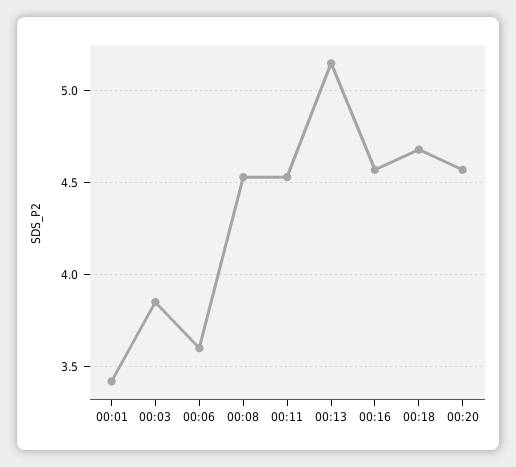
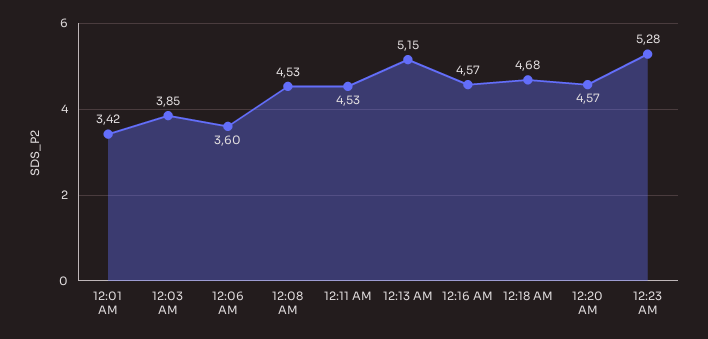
12:23 AM: none -> 5.28

